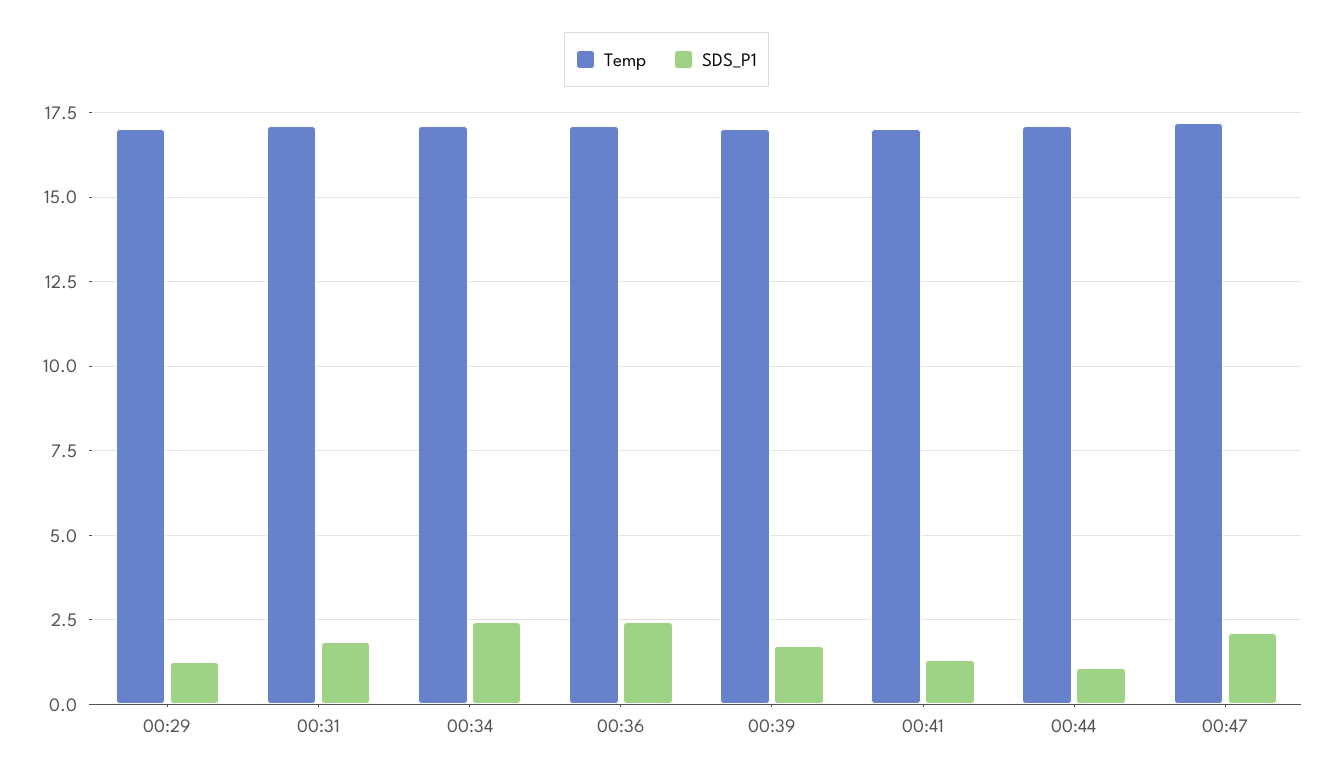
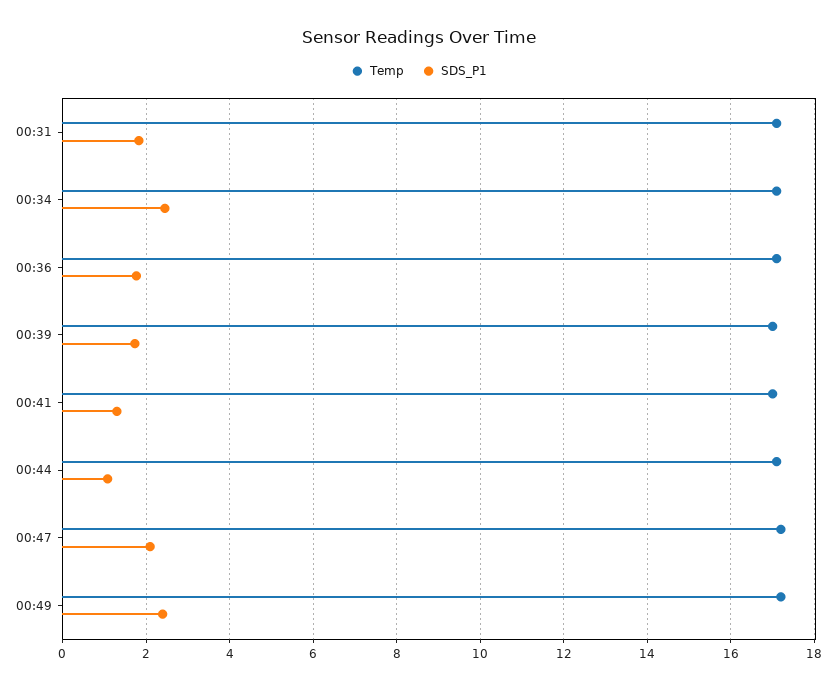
Temp, 00:29: 17 -> none
SDS_P1, 00:29: 1.25 -> none
SDS_P1, 00:36: 2.5 -> 1.8
Temp, 00:49: none -> 17.2
SDS_P1, 00:49: none -> 2.4

